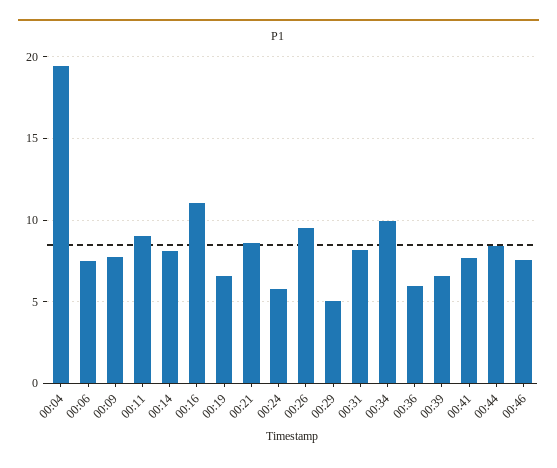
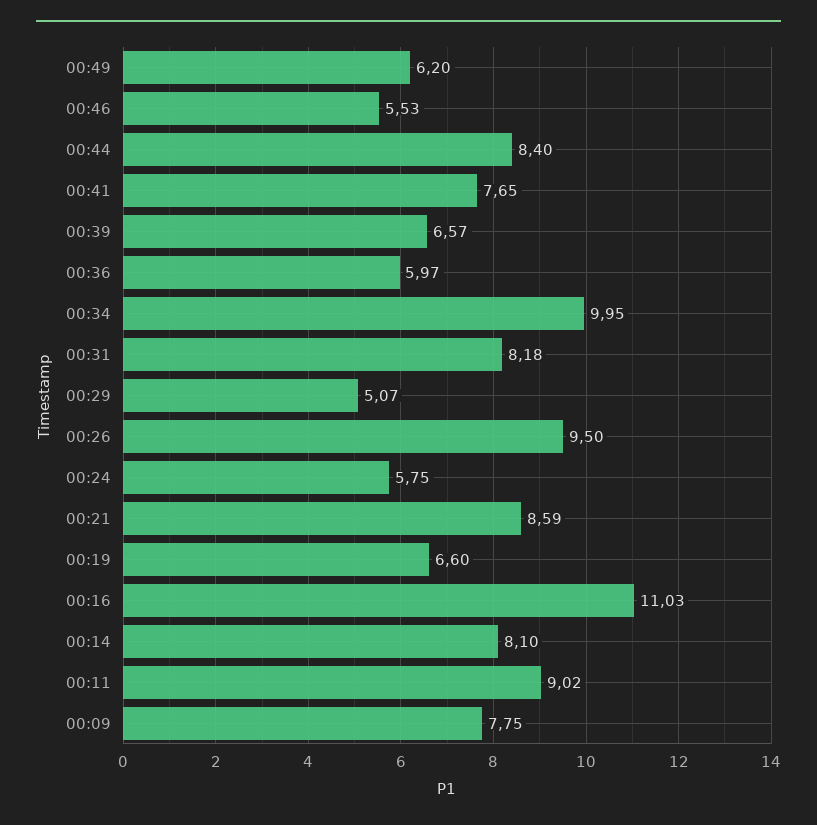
00:04: 19.5 -> none
00:06: 7.5 -> none
00:46: 7.5 -> 5.53
00:49: none -> 6.2

